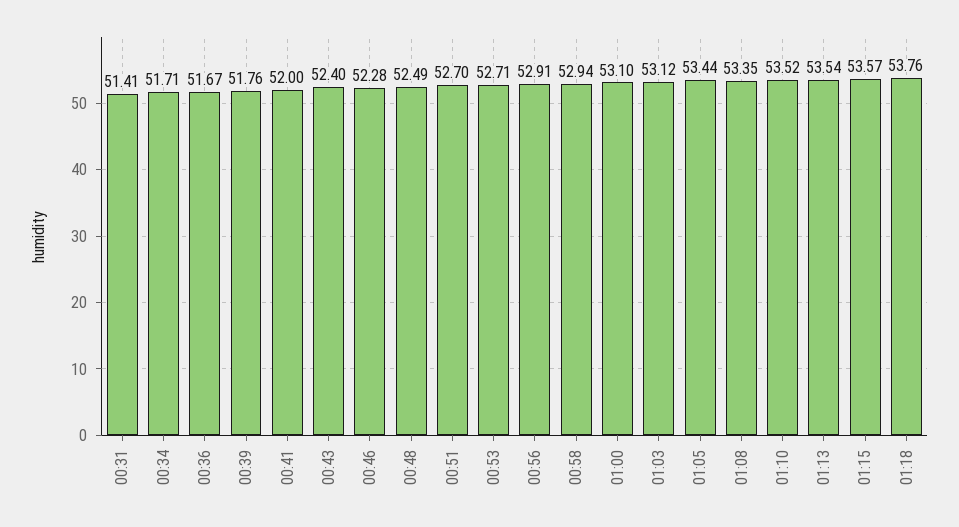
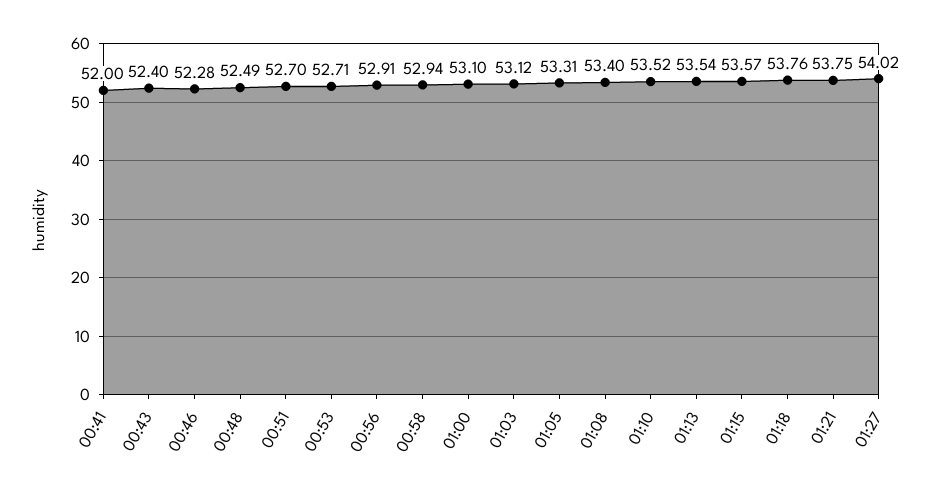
00:31: 51.41 -> none
00:34: 51.71 -> none
00:36: 51.67 -> none
00:39: 51.76 -> none
01:05: 53.44 -> 53.31
01:08: 53.35 -> 53.4
01:21: none -> 53.75
01:27: none -> 54.02

